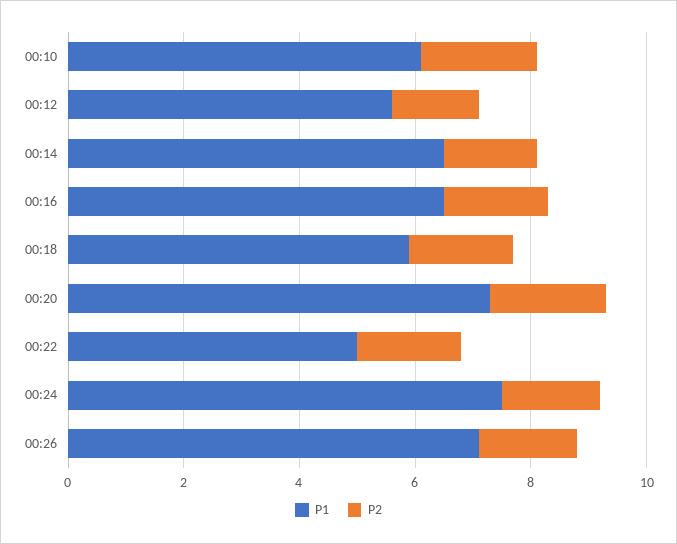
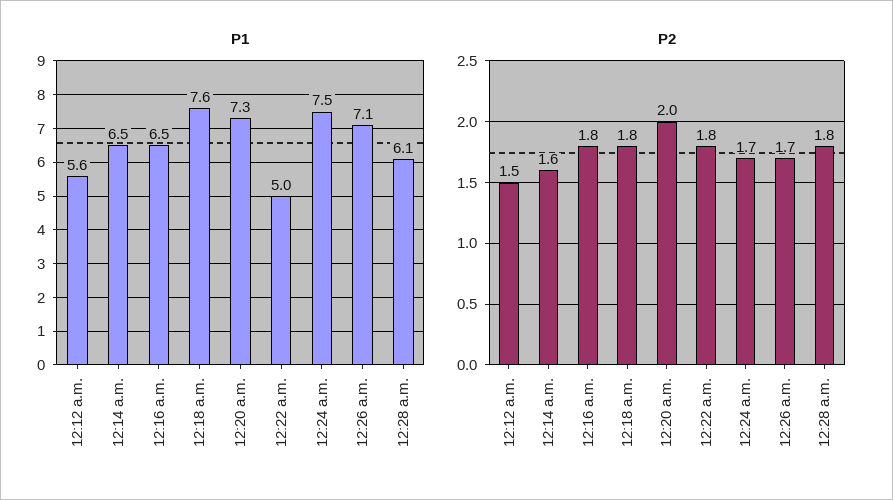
P1, 00:10: 6 -> none
P2, 00:10: 2 -> none
P1, 00:18: 6 -> 7.6
P1, 12:28 a.m.: none -> 6.1
P2, 12:28 a.m.: none -> 1.8

